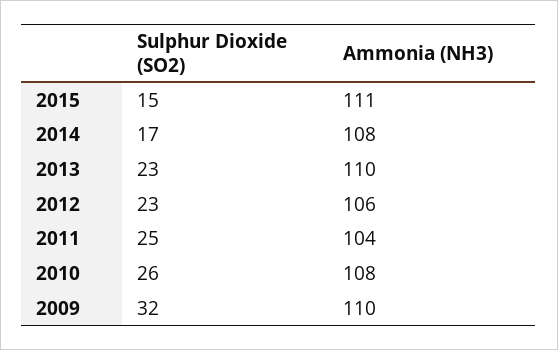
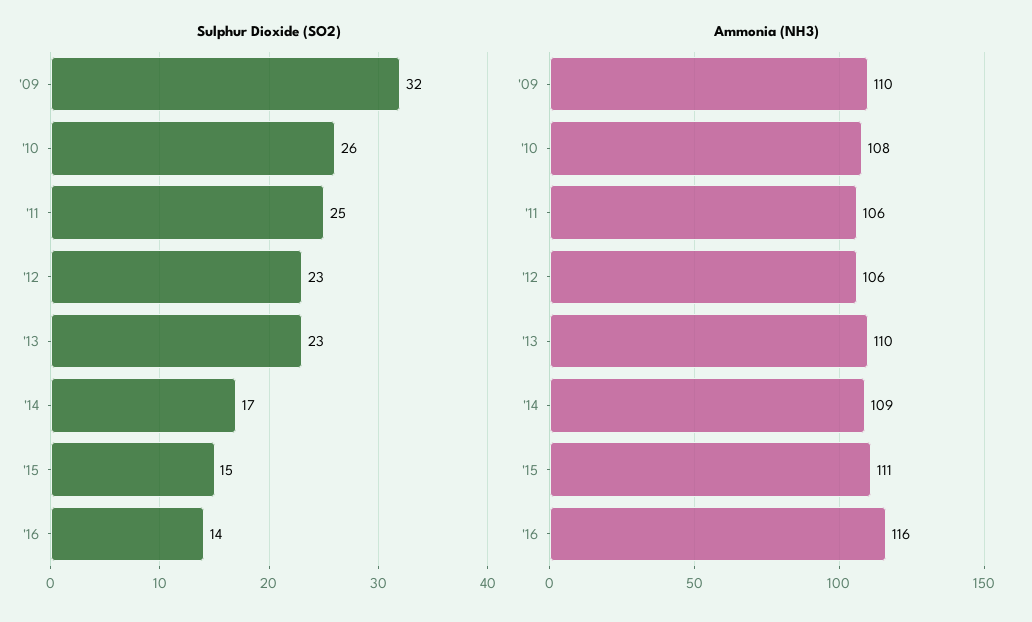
Ammonia (NH3), 2014: 108 -> 109
Ammonia (NH3), 2011: 104 -> 106
Sulphur Dioxide (SO2), '16: none -> 14
Ammonia (NH3), '16: none -> 116

